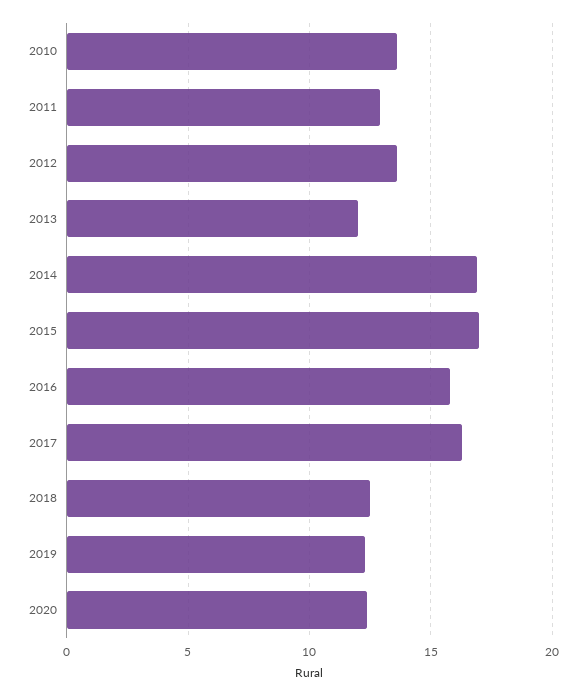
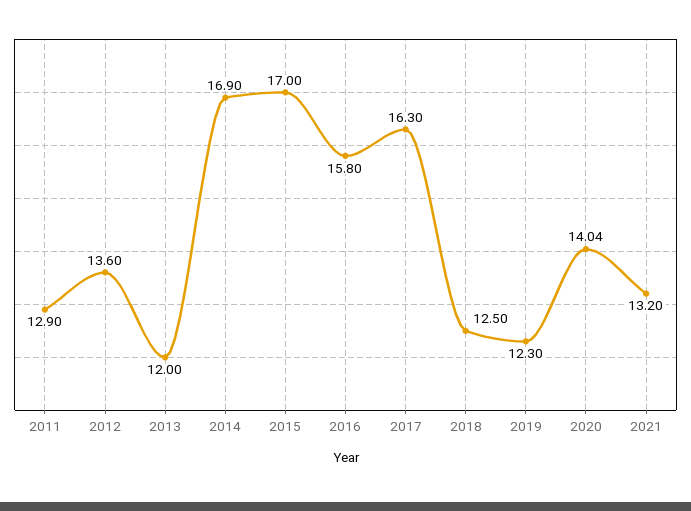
2010: 13.5 -> none
2020: 12.5 -> 14.04
2021: none -> 13.2

